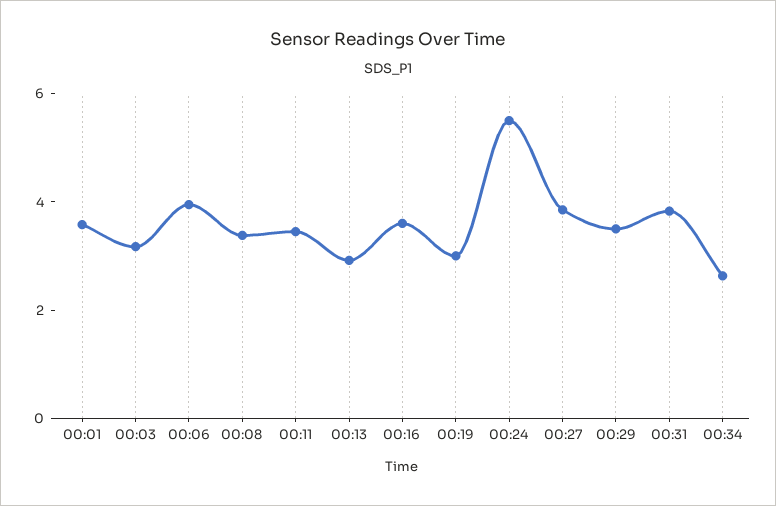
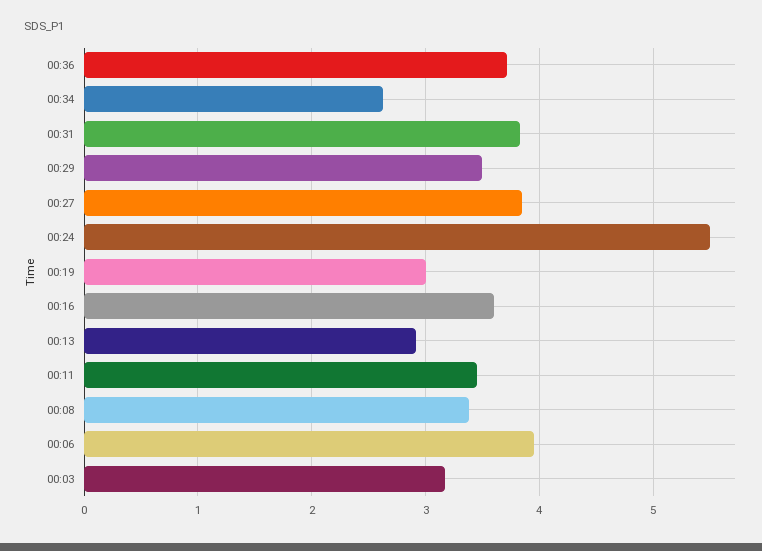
00:01: 3.5 -> none
00:36: none -> 3.7

